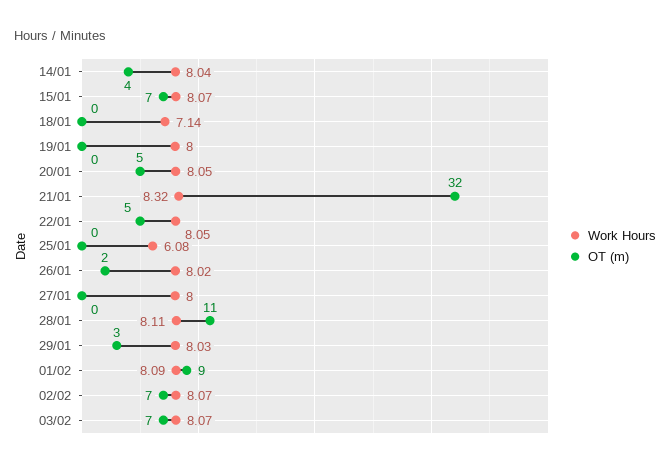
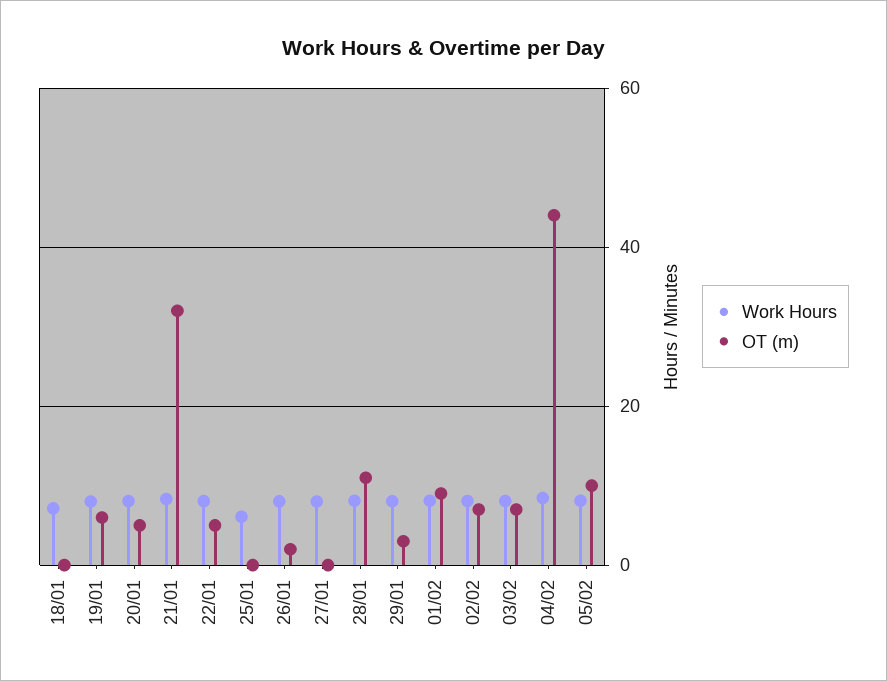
Work Hours, 14/01: 8.04 -> none
OT (m), 14/01: 4 -> none
Work Hours, 15/01: 8.07 -> none
OT (m), 15/01: 7 -> none
OT (m), 19/01: 0 -> 6
Work Hours, 04/02: none -> 8
OT (m), 04/02: none -> 44
Work Hours, 05/02: none -> 8
OT (m), 05/02: none -> 10

